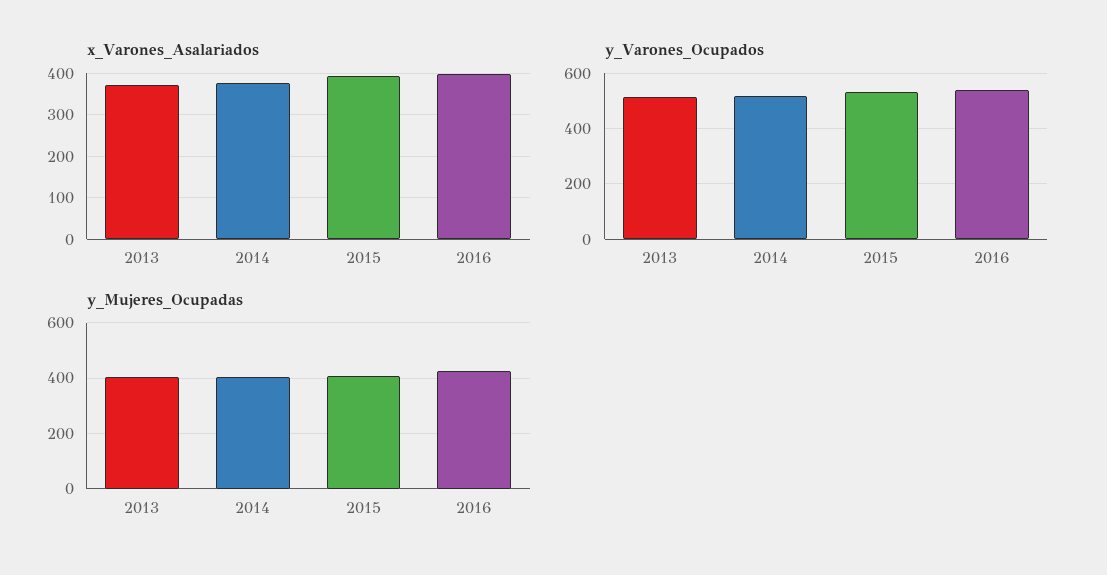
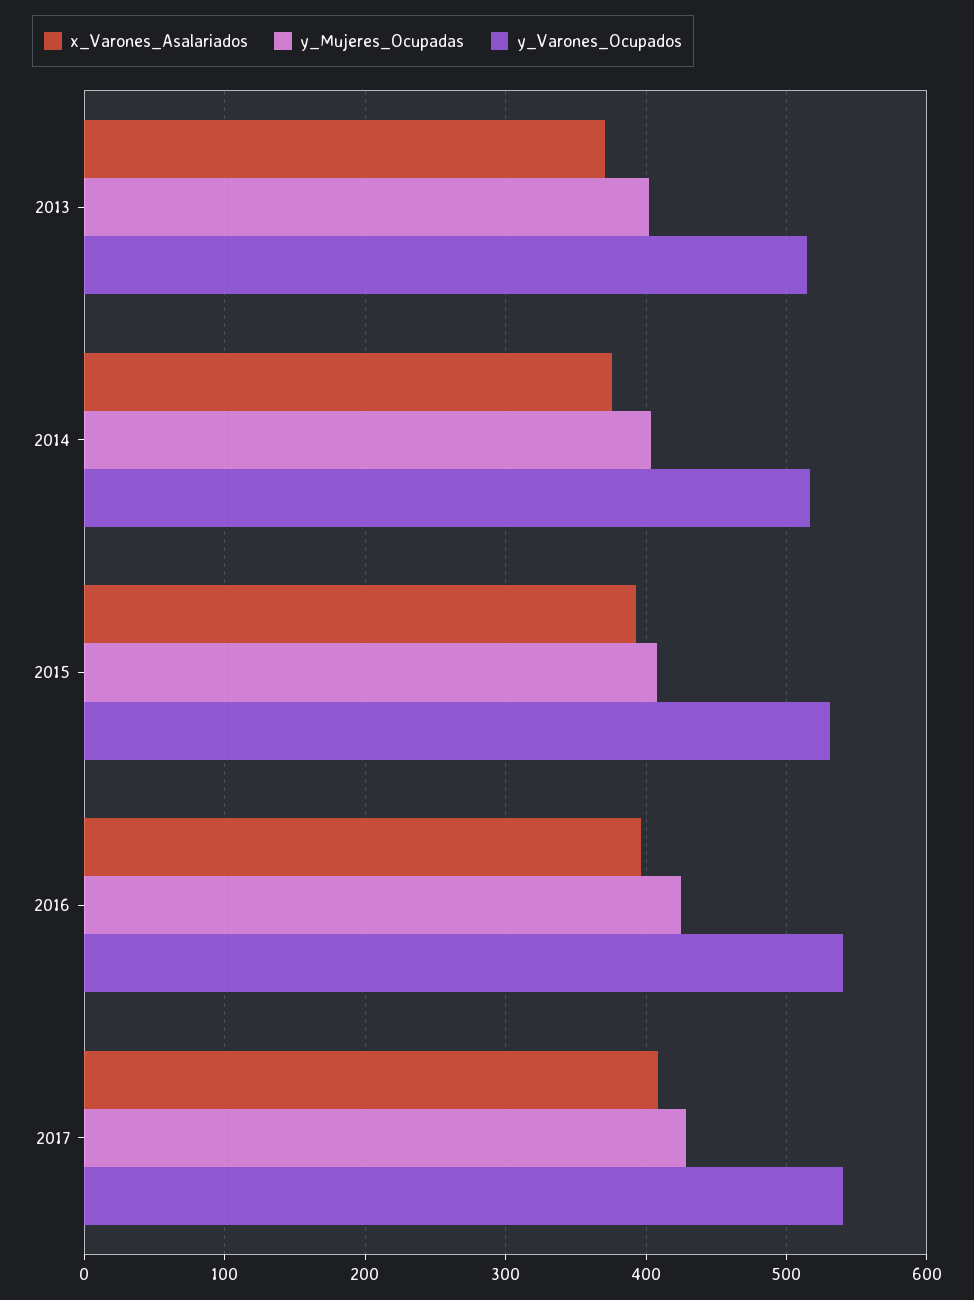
x_Varones_Asalariados, 2017: none -> 410
y_Mujeres_Ocupadas, 2017: none -> 430
y_Varones_Ocupados, 2017: none -> 540

